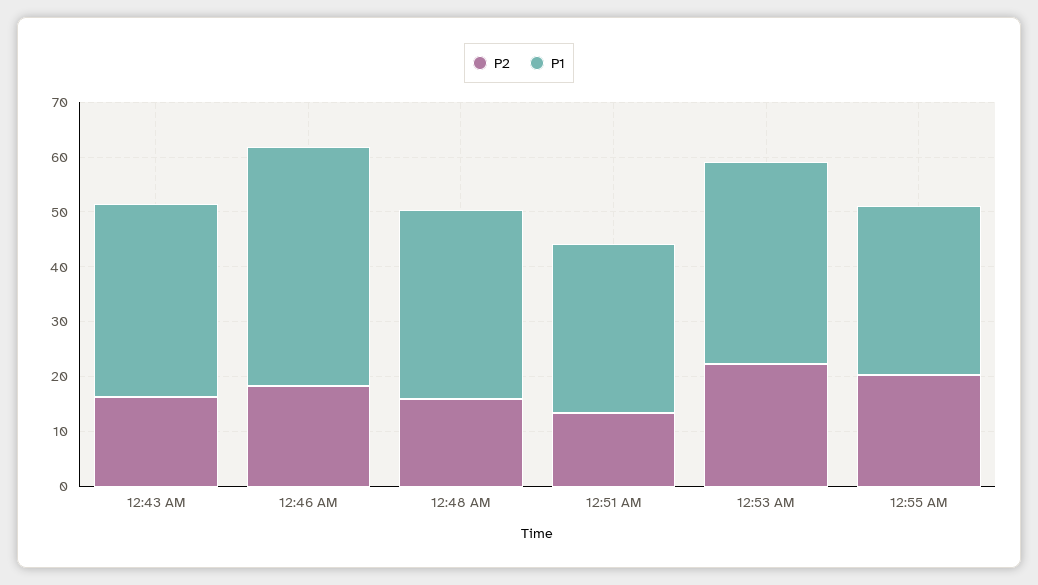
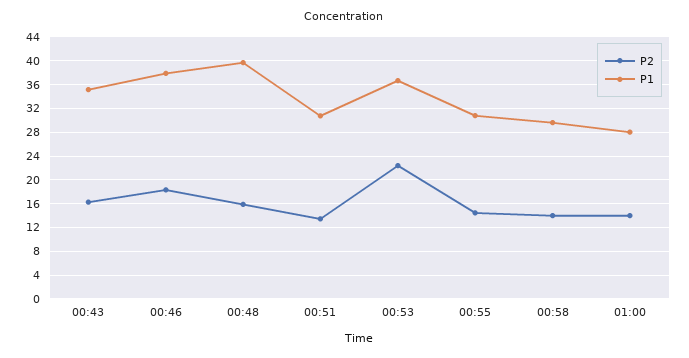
P1, 12:46 AM: 44 -> 38
P1, 12:48 AM: 34 -> 40
P2, 12:55 AM: 20 -> 14
P2, 00:58: none -> 14
P1, 00:58: none -> 30
P2, 01:00: none -> 14
P1, 01:00: none -> 28

